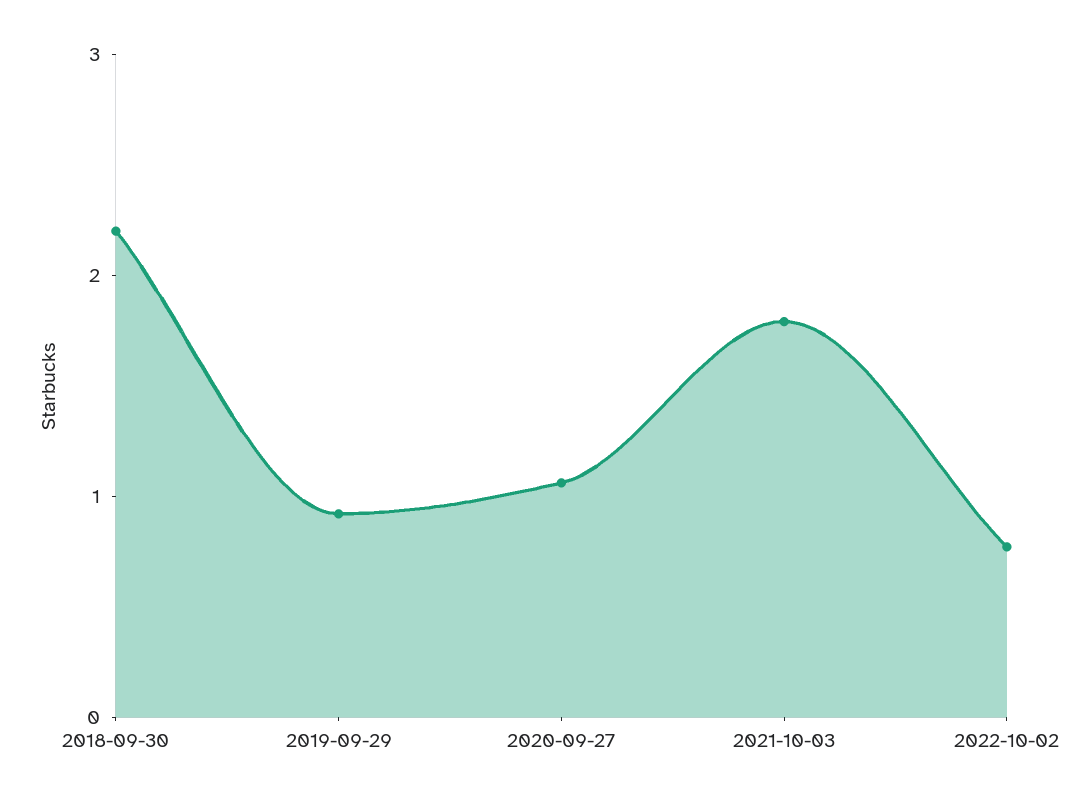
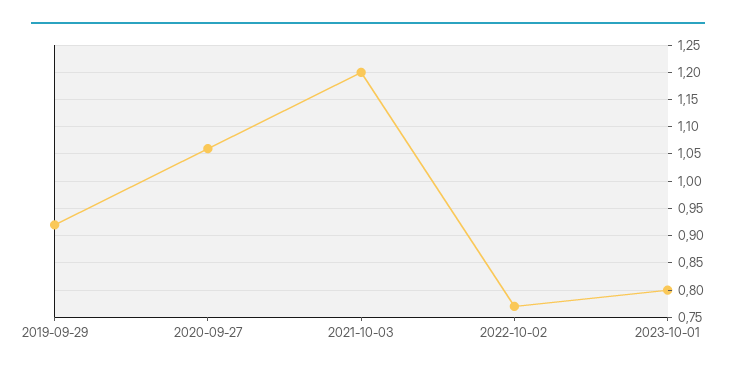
2018-09-30: 2.2 -> none
2021-10-03: 1.8 -> 1.2
2023-10-01: none -> 0.8

